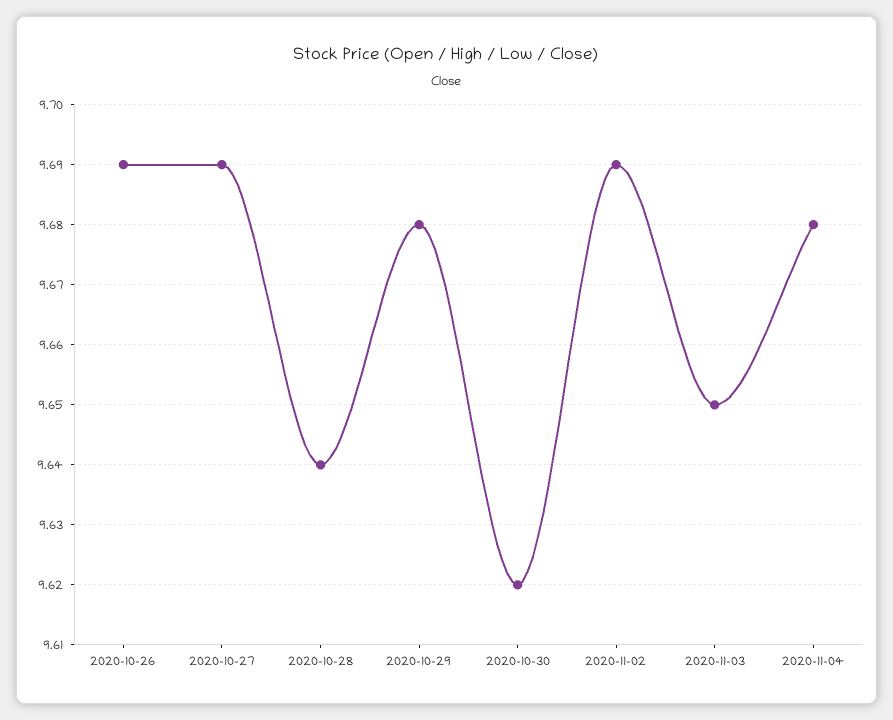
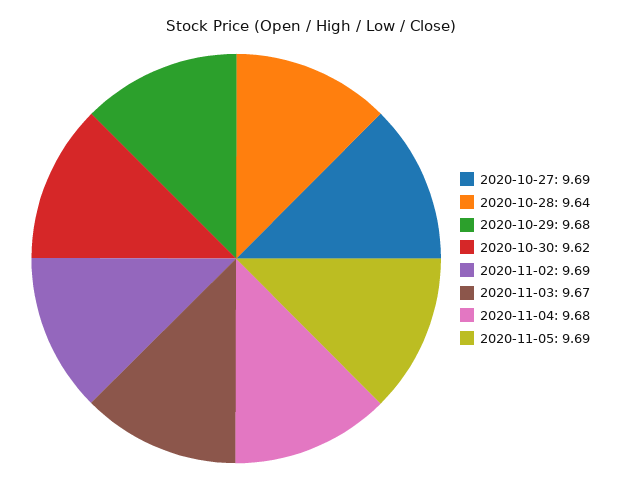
2020-10-26: 9.69 -> none
2020-11-03: 9.65 -> 9.67
2020-11-05: none -> 9.69

